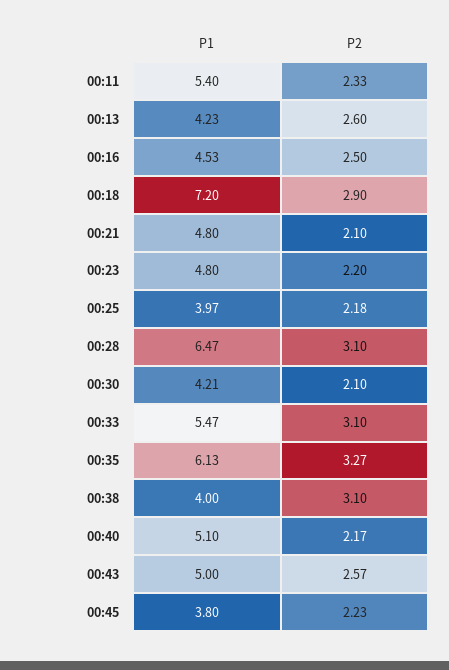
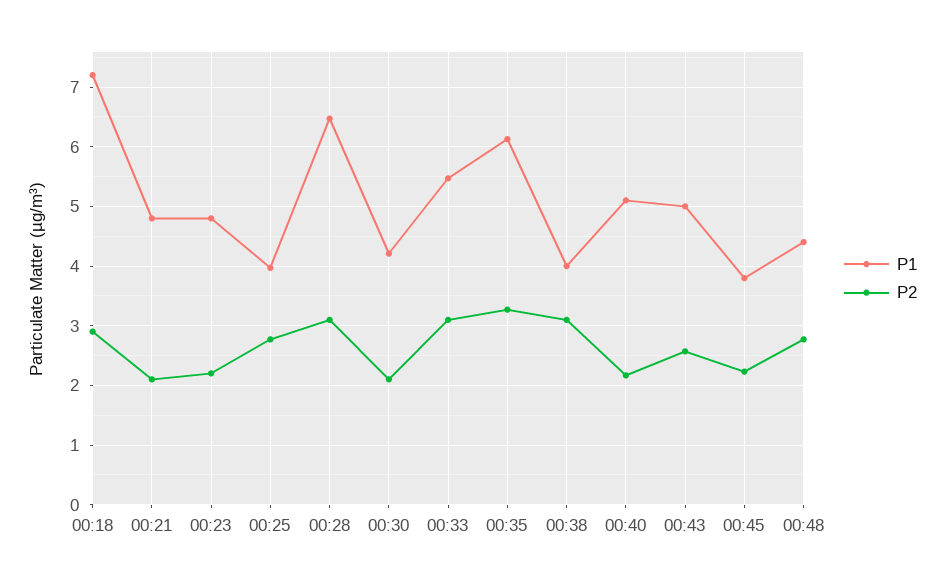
P1, 00:11: 5.4 -> none
P2, 00:11: 2.33 -> none
P1, 00:13: 4.23 -> none
P2, 00:13: 2.6 -> none
P1, 00:16: 4.53 -> none
P2, 00:16: 2.5 -> none
P2, 00:25: 2.18 -> 2.8
P1, 00:48: none -> 4.4
P2, 00:48: none -> 2.8

